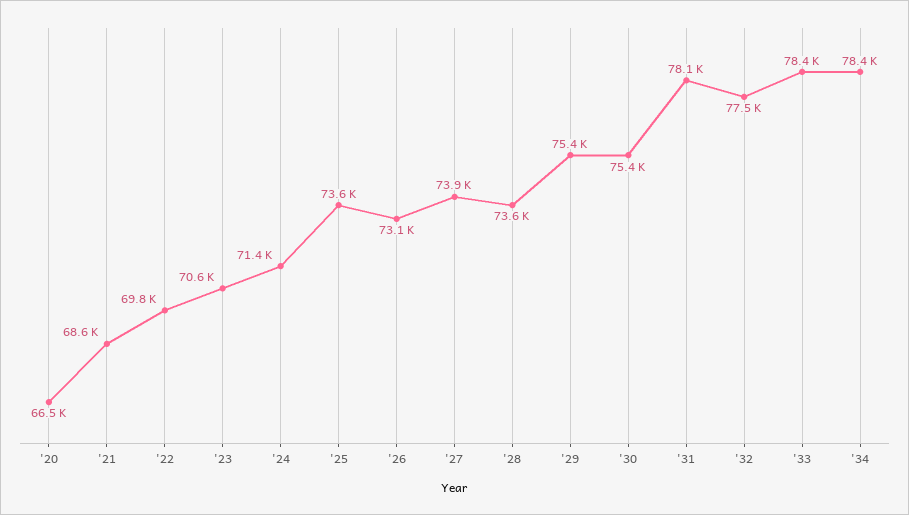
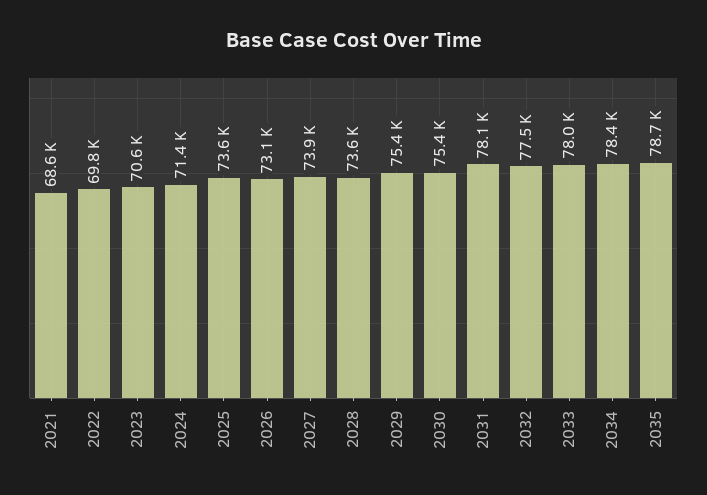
'20: 66500 -> none
'33: 78400 -> 78000
2035: none -> 78700

